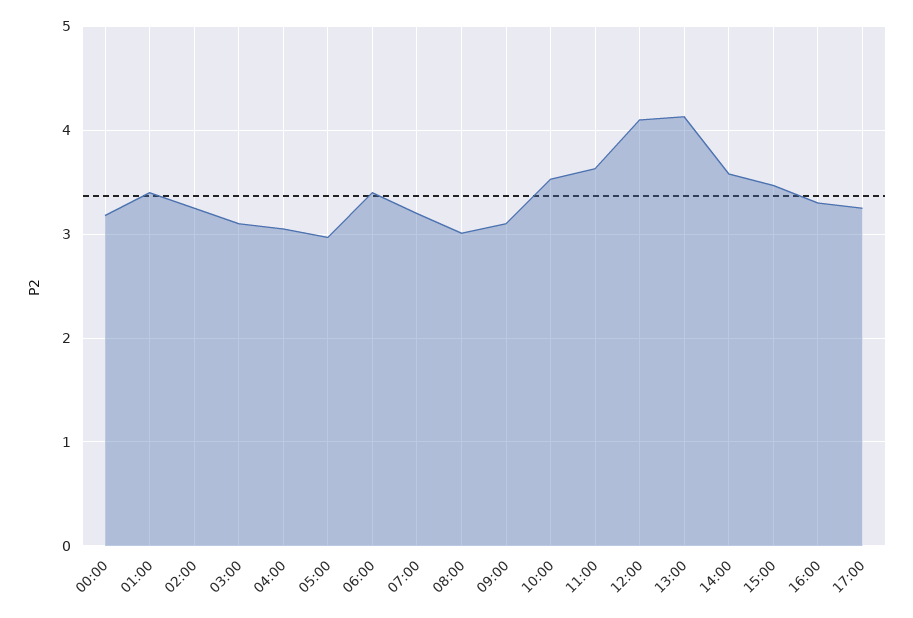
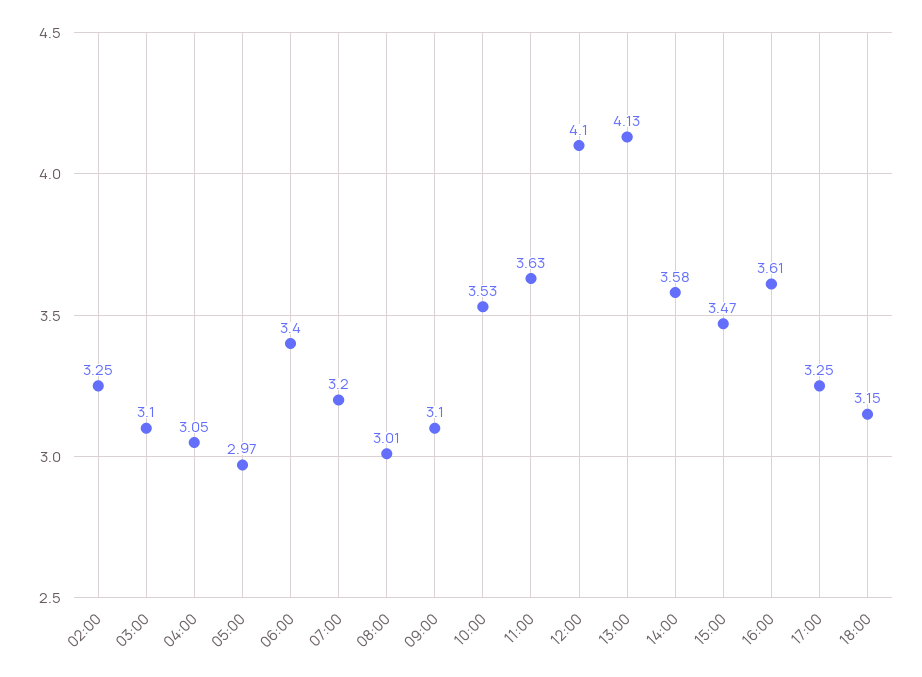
00:00: 3.2 -> none
01:00: 3.4 -> none
16:00: 3.3 -> 3.61
18:00: none -> 3.15

